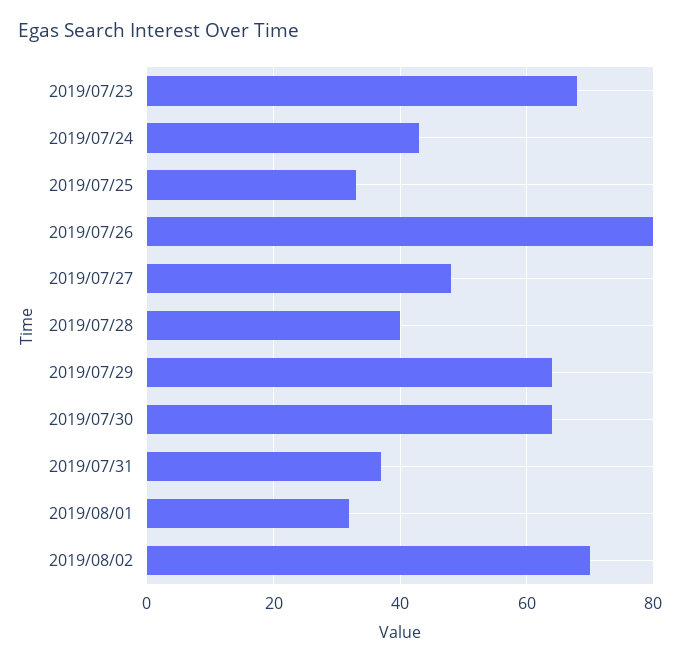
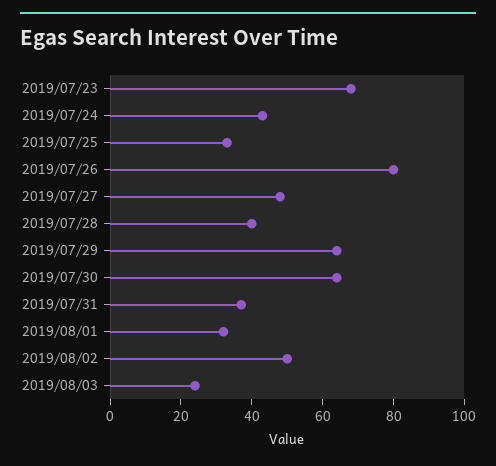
2019/08/02: 70 -> 50
2019/08/03: none -> 25

